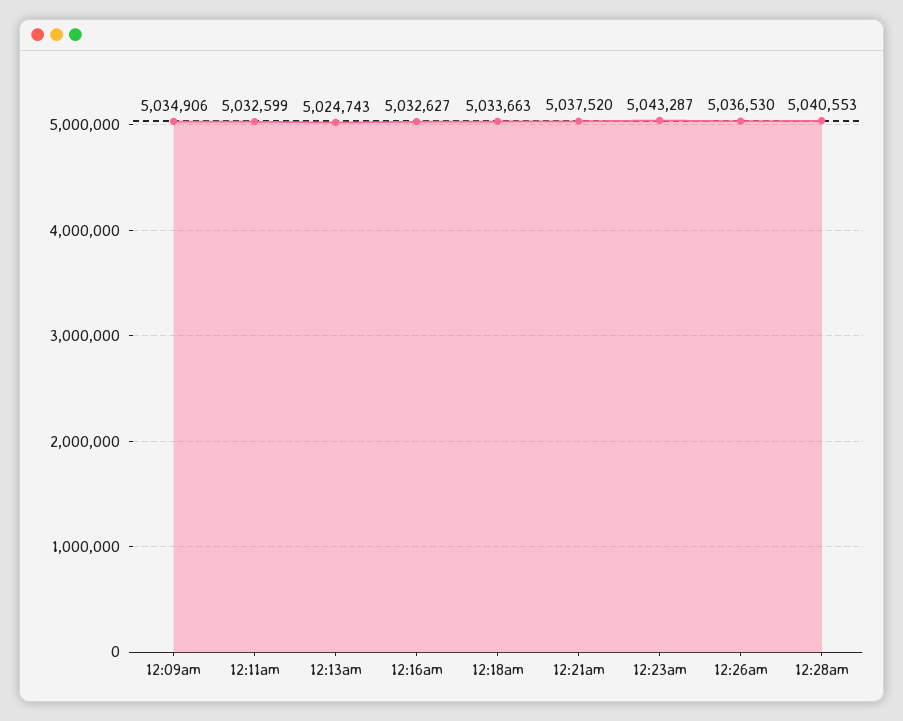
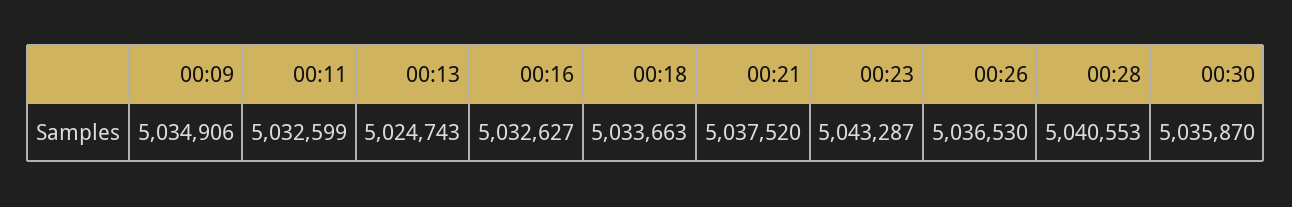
00:30: none -> 5035870

